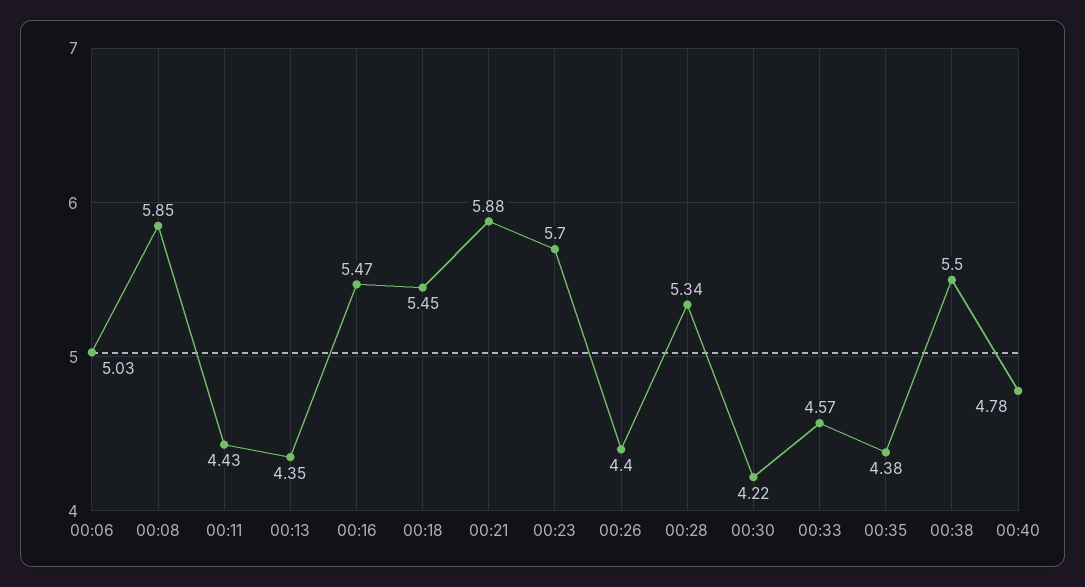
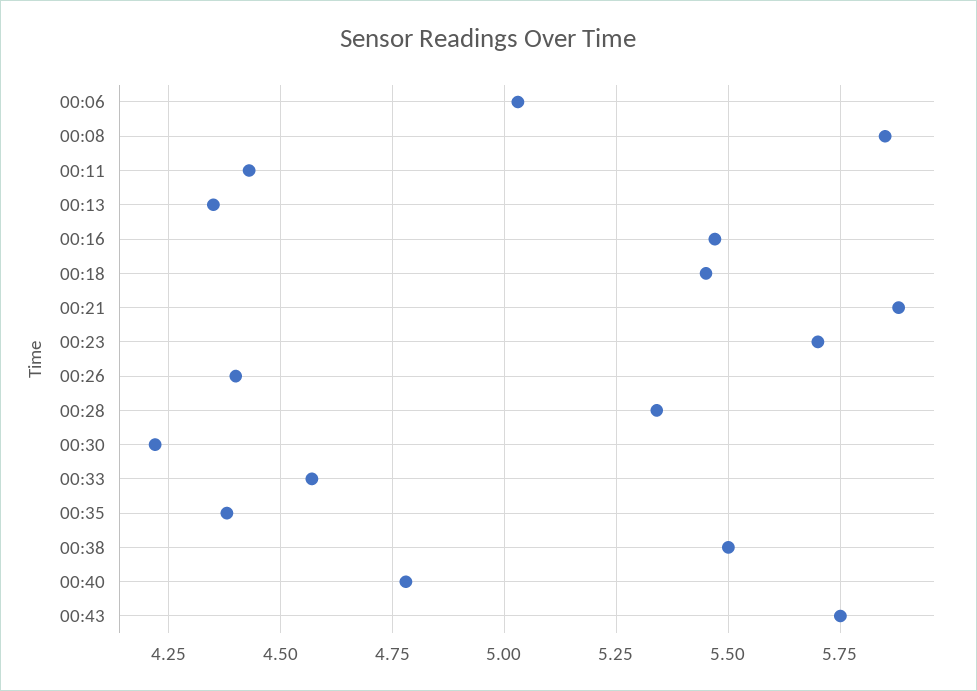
00:43: none -> 5.75

